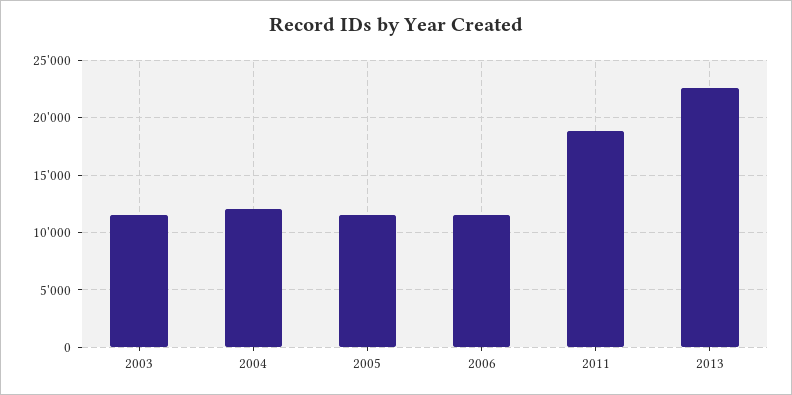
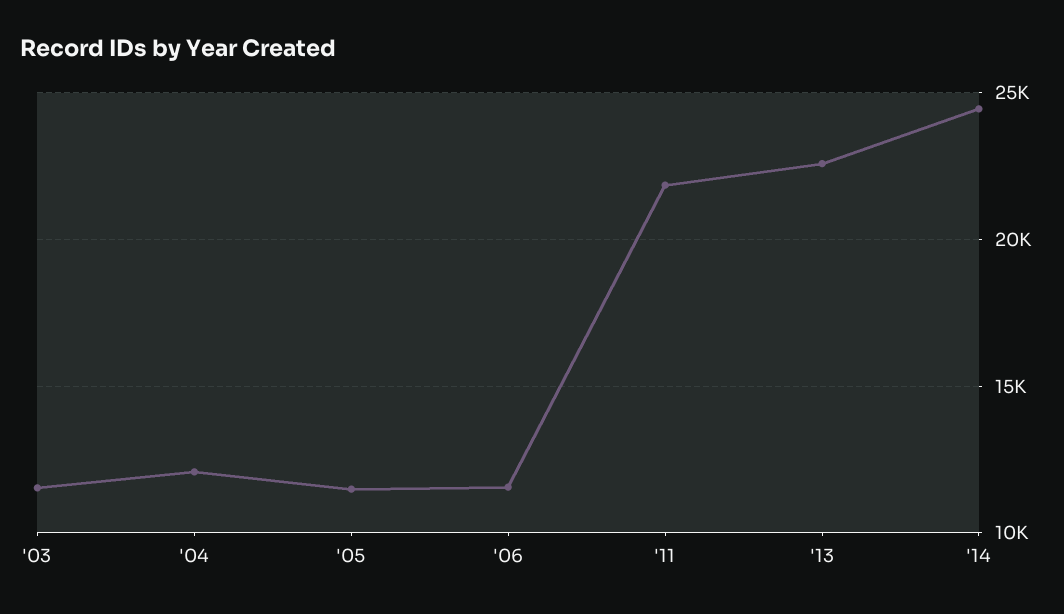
2011: 19000 -> 22000
'14: none -> 24500

